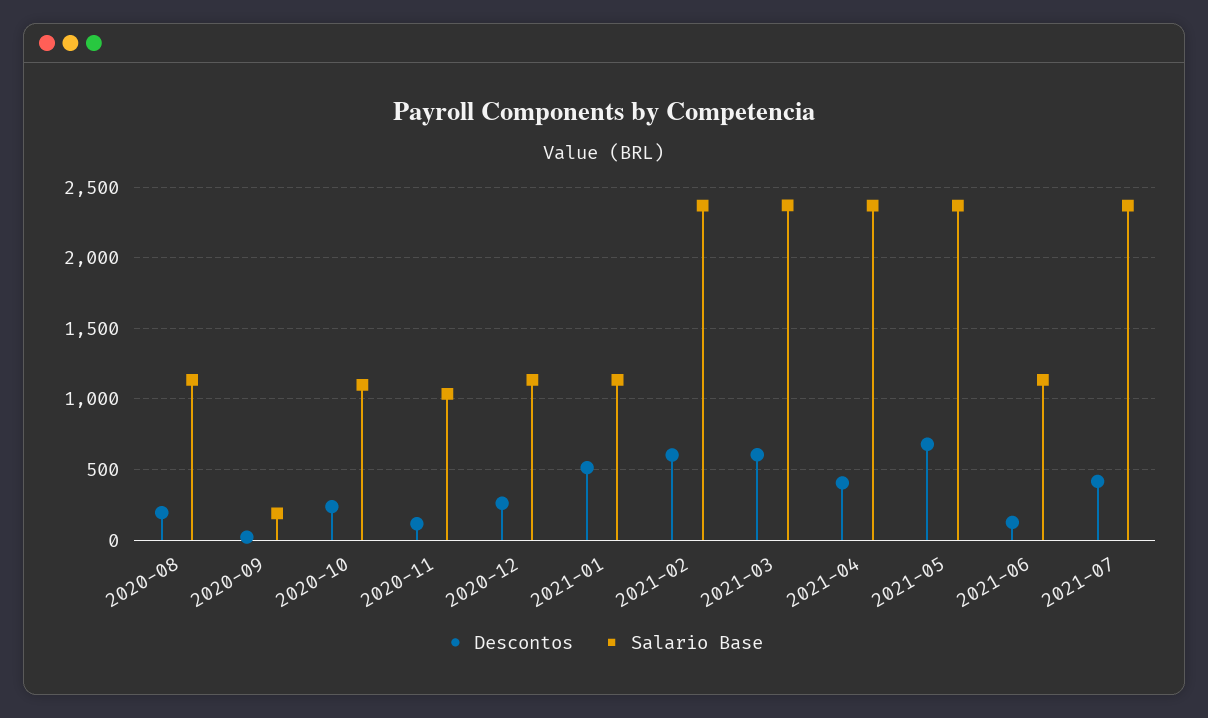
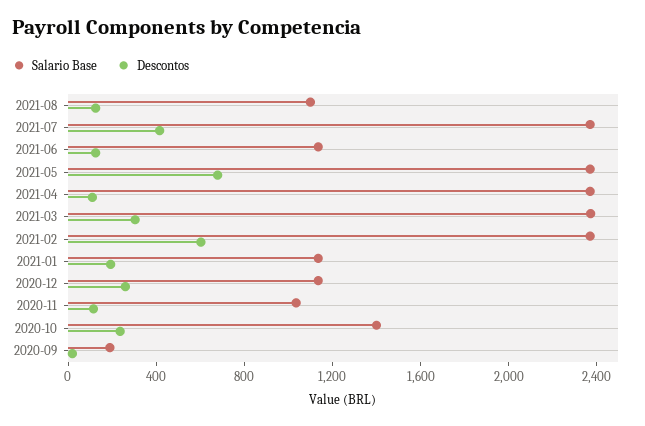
Descontos, 2020-08: 200 -> none
Salario Base, 2020-08: 1150 -> none
Salario Base, 2020-10: 1100 -> 1400
Descontos, 2021-01: 500 -> 200
Descontos, 2021-03: 600 -> 300
Descontos, 2021-04: 400 -> 100
Salario Base, 2021-08: none -> 1100
Descontos, 2021-08: none -> 100

